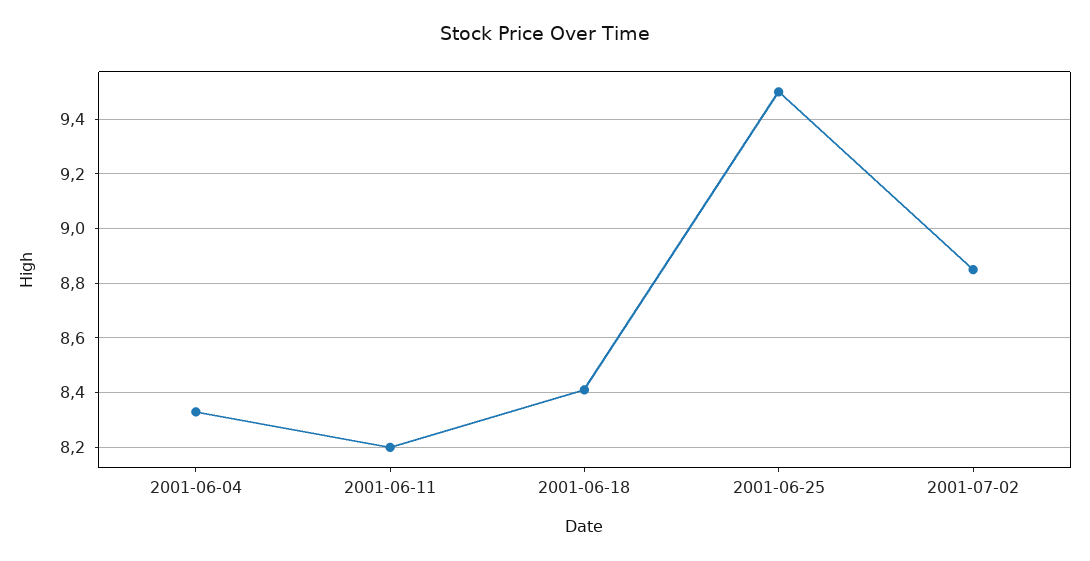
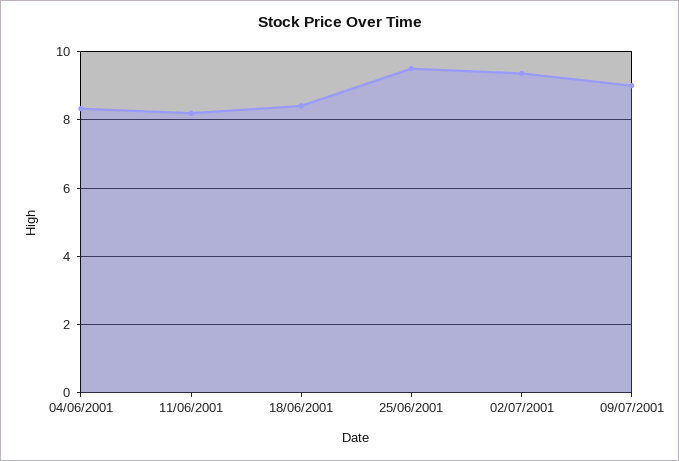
2001-07-02: 8.85 -> 9.4
09/07/2001: none -> 9

